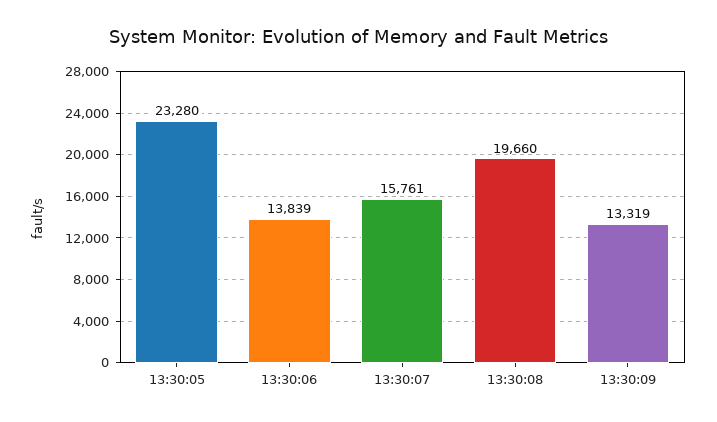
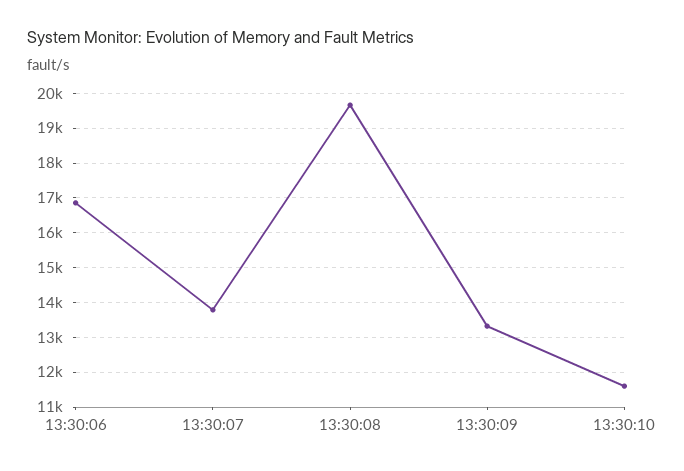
13:30:05: 23280 -> none
13:30:06: 13839 -> 16800
13:30:07: 15761 -> 13800
13:30:10: none -> 11600

